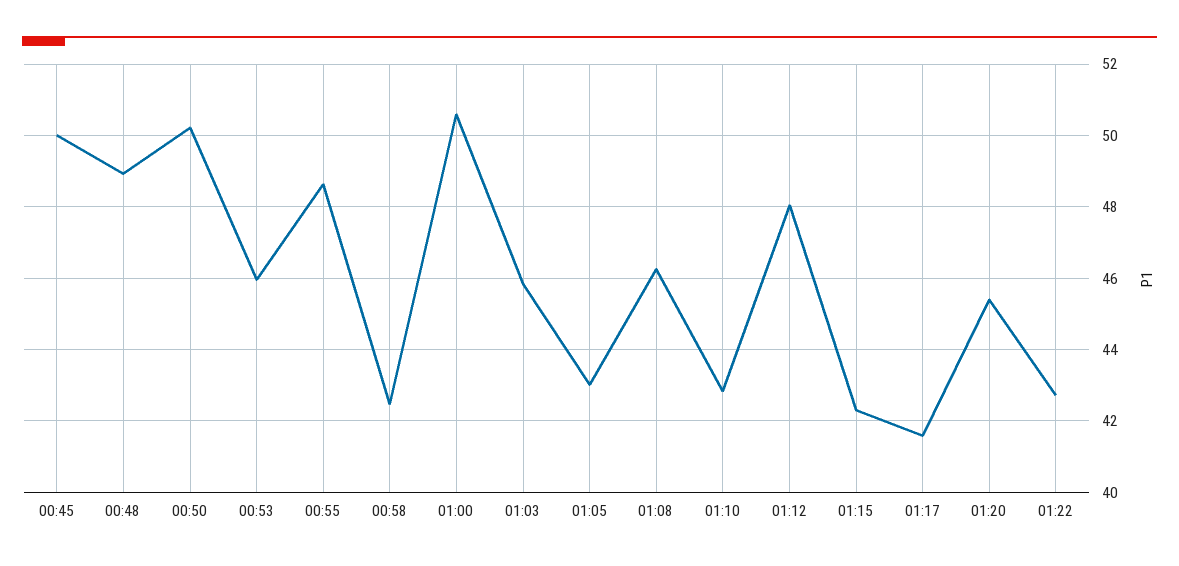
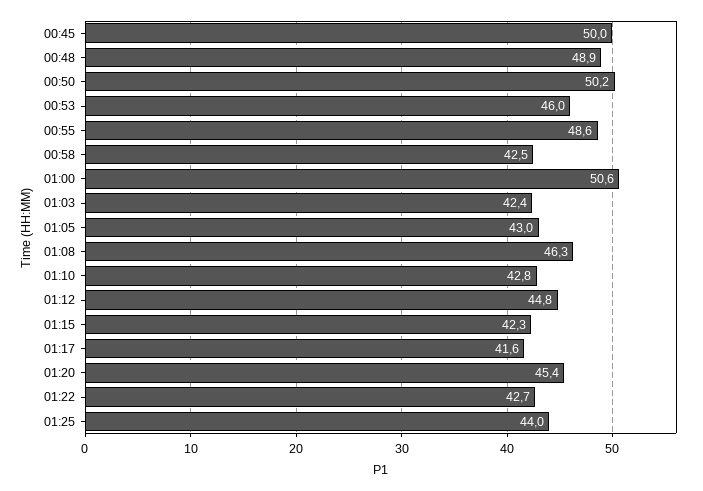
01:03: 45.8 -> 42.4
01:12: 48 -> 44.8
01:25: none -> 44

